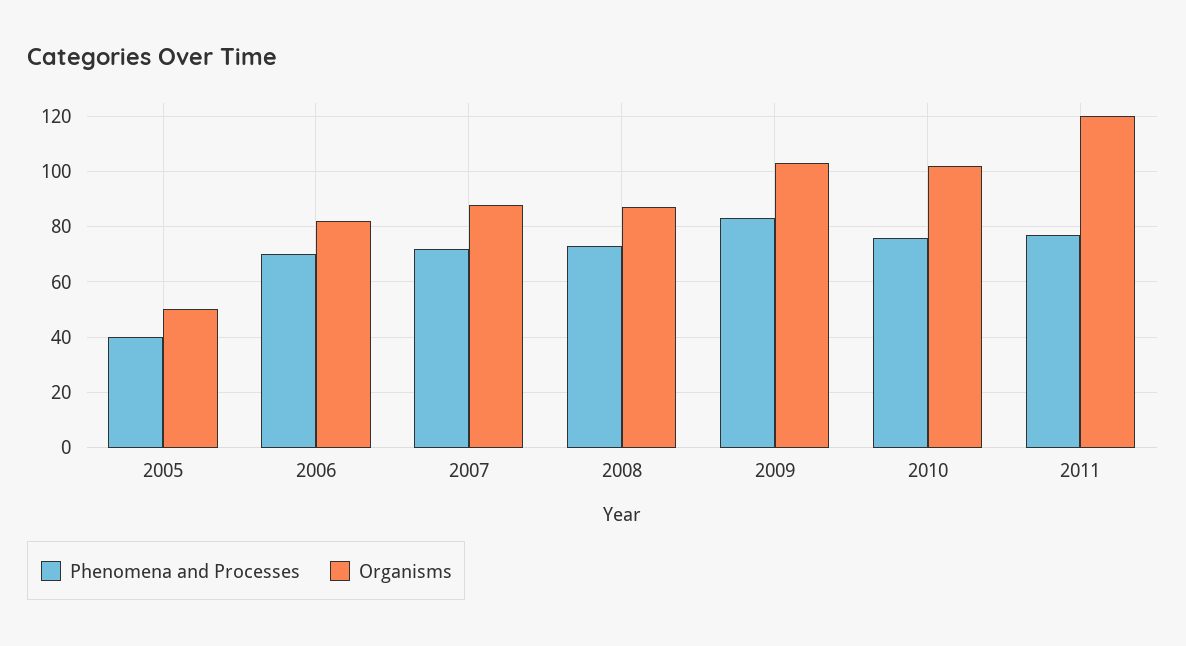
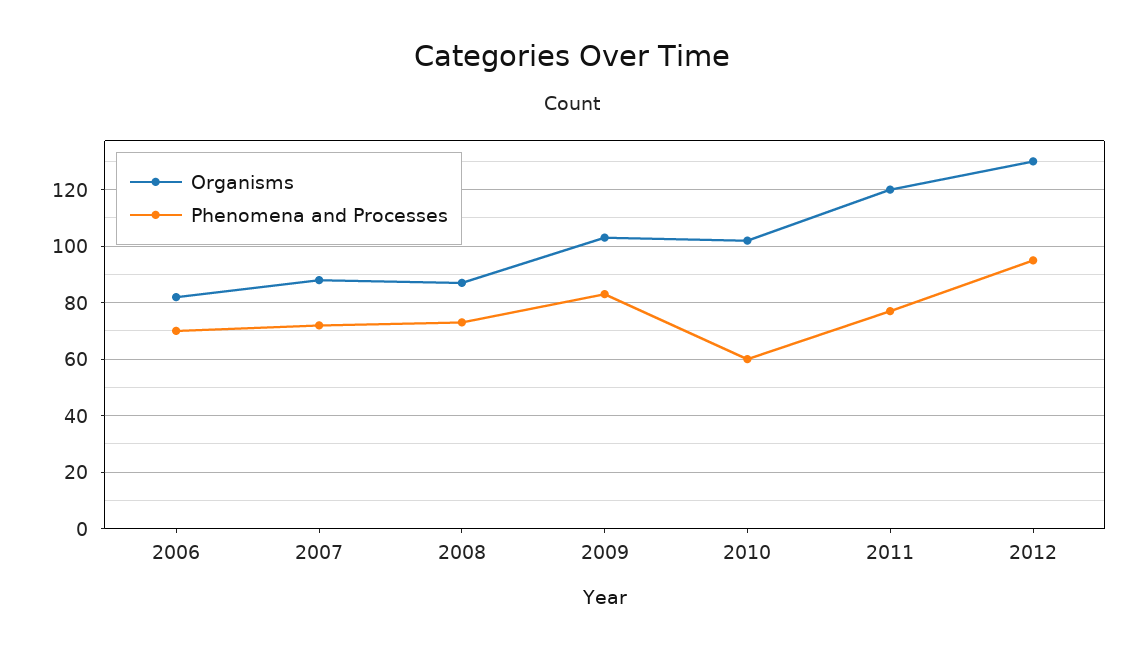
Phenomena and Processes, 2005: 40 -> none
Organisms, 2005: 50 -> none
Phenomena and Processes, 2010: 75 -> 60
Organisms, 2012: none -> 130
Phenomena and Processes, 2012: none -> 95

